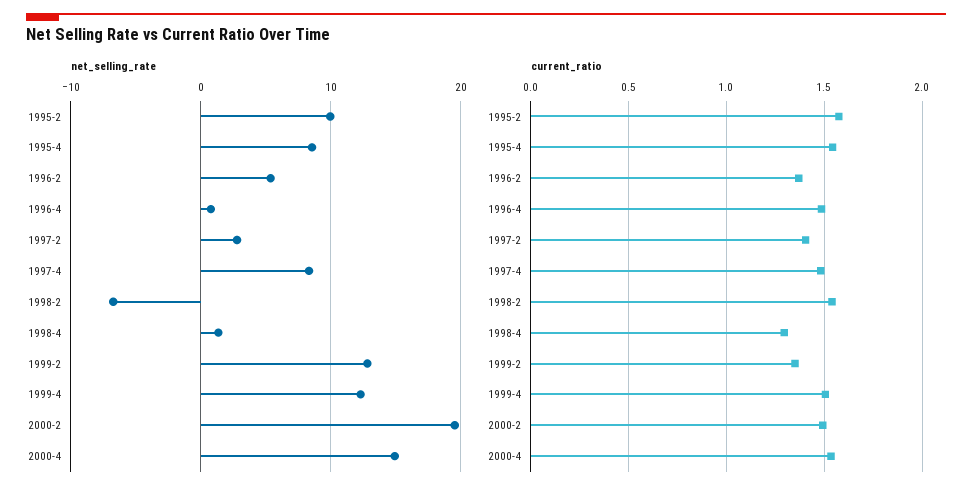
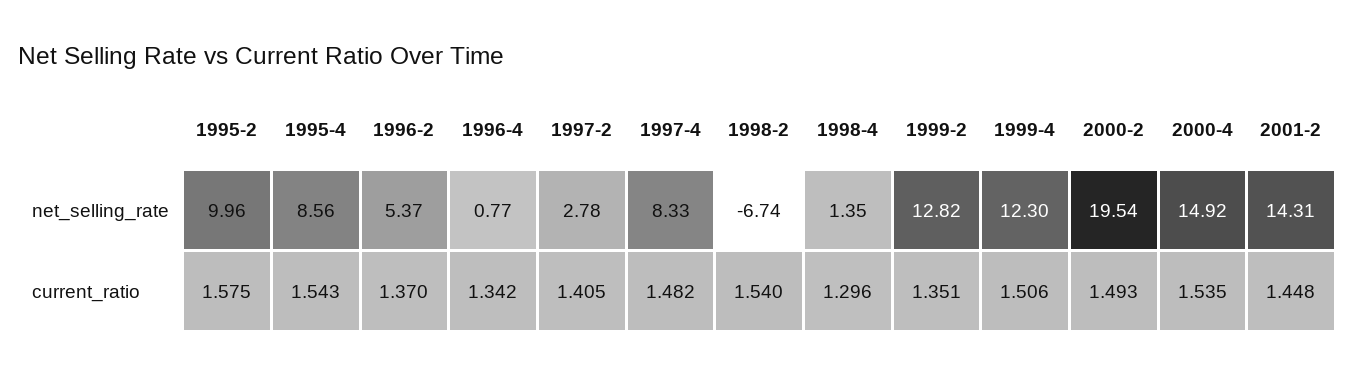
current_ratio, 1996-4: 1.5 -> 1.342
net_selling_rate, 2001-2: none -> 14.31
current_ratio, 2001-2: none -> 1.448

